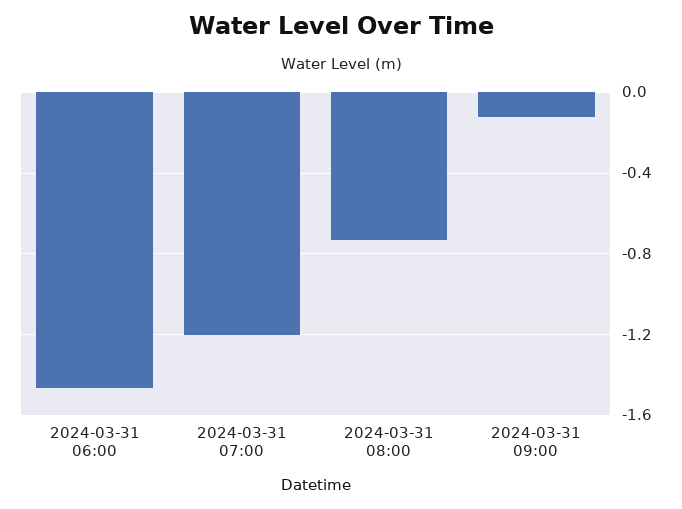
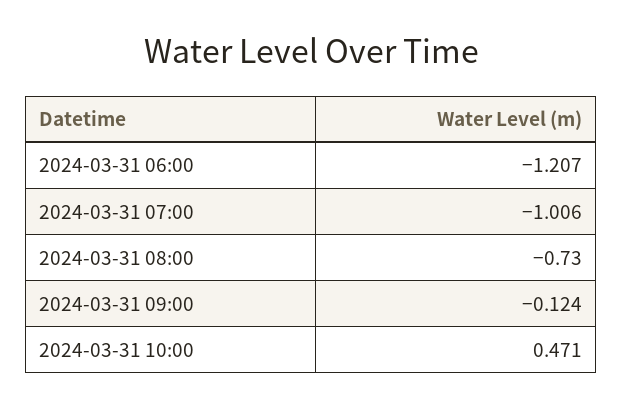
2024-03-31 06:00: -1.45 -> -1.207
2024-03-31 07:00: -1.2 -> -1.006
2024-03-31 10:00: none -> 0.471

